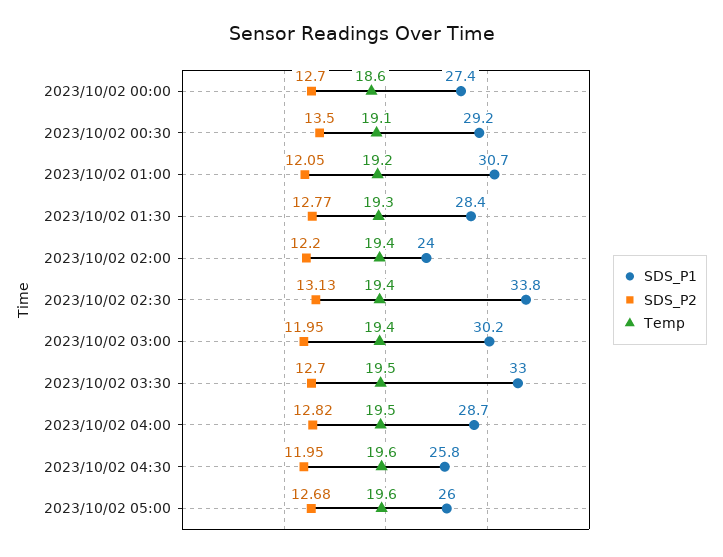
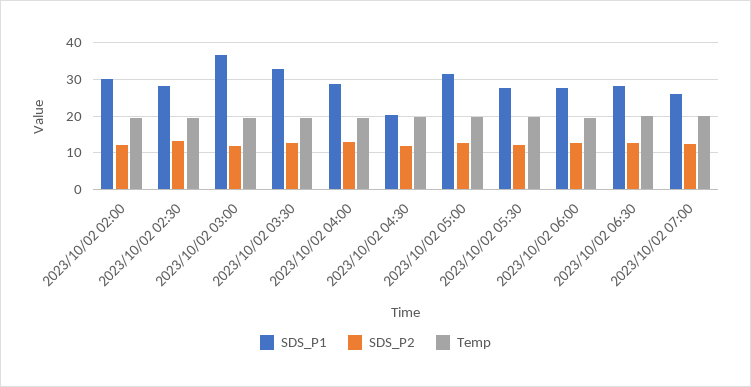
SDS_P1, 2023/10/02 00:00: 27.4 -> none
SDS_P2, 2023/10/02 00:00: 12.7 -> none
Temp, 2023/10/02 00:00: 18.6 -> none
SDS_P1, 2023/10/02 00:30: 29.2 -> none
SDS_P2, 2023/10/02 00:30: 13.5 -> none
Temp, 2023/10/02 00:30: 19.1 -> none
SDS_P1, 2023/10/02 01:00: 30.7 -> none
SDS_P2, 2023/10/02 01:00: 12.05 -> none
Temp, 2023/10/02 01:00: 19.2 -> none
SDS_P1, 2023/10/02 01:30: 28.4 -> none
SDS_P2, 2023/10/02 01:30: 12.77 -> none
Temp, 2023/10/02 01:30: 19.3 -> none
SDS_P1, 2023/10/02 02:00: 24 -> 30
SDS_P1, 2023/10/02 02:30: 33.8 -> 28
SDS_P1, 2023/10/02 03:00: 30.2 -> 36
SDS_P1, 2023/10/02 04:30: 25.8 -> 20
SDS_P1, 2023/10/02 05:00: 26 -> 32
SDS_P1, 2023/10/02 05:30: none -> 28
SDS_P2, 2023/10/02 05:30: none -> 12
Temp, 2023/10/02 05:30: none -> 20
SDS_P1, 2023/10/02 06:00: none -> 28
SDS_P2, 2023/10/02 06:00: none -> 12
Temp, 2023/10/02 06:00: none -> 20
SDS_P1, 2023/10/02 06:30: none -> 28
SDS_P2, 2023/10/02 06:30: none -> 12
Temp, 2023/10/02 06:30: none -> 20
SDS_P1, 2023/10/02 07:00: none -> 26
SDS_P2, 2023/10/02 07:00: none -> 12
Temp, 2023/10/02 07:00: none -> 20

